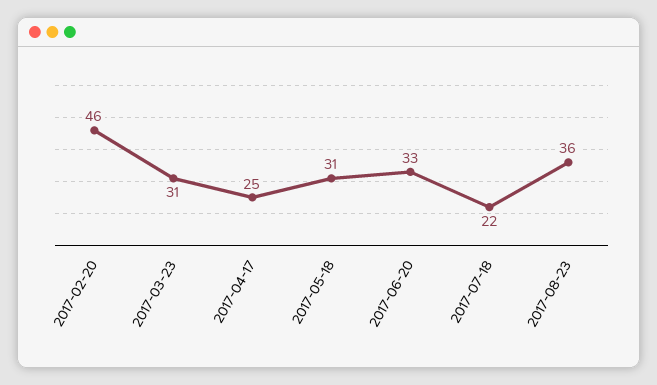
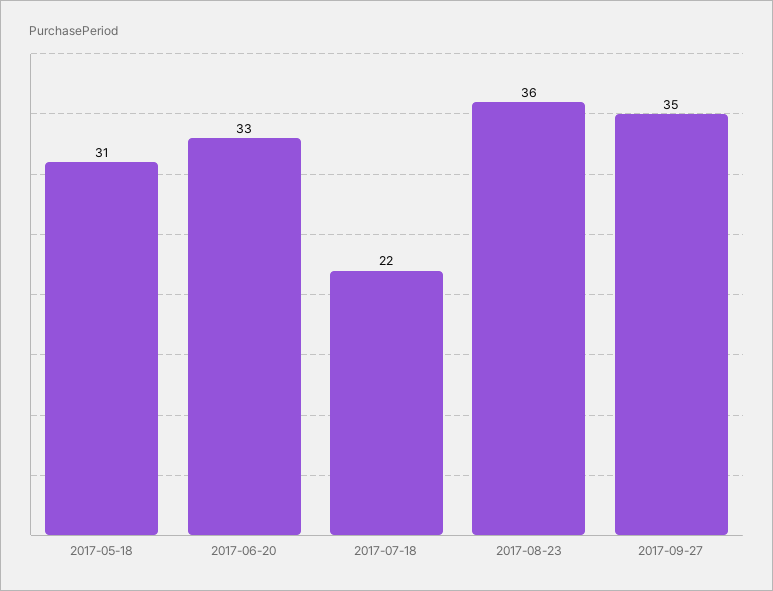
2017-02-20: 46 -> none
2017-03-23: 31 -> none
2017-04-17: 25 -> none
2017-09-27: none -> 35

